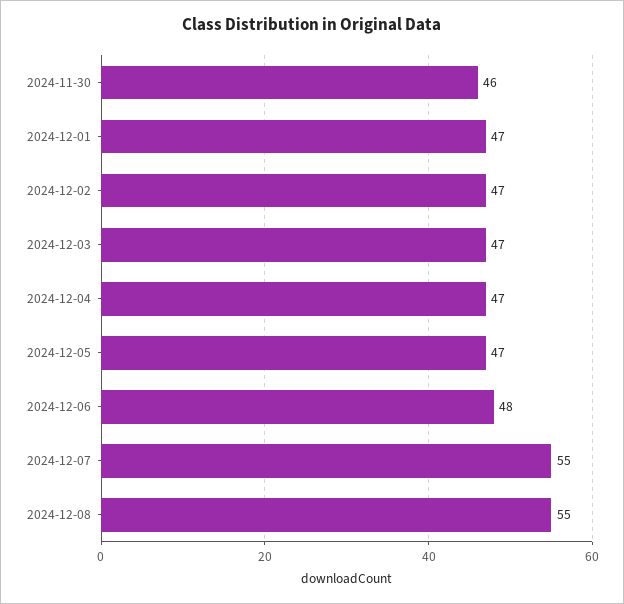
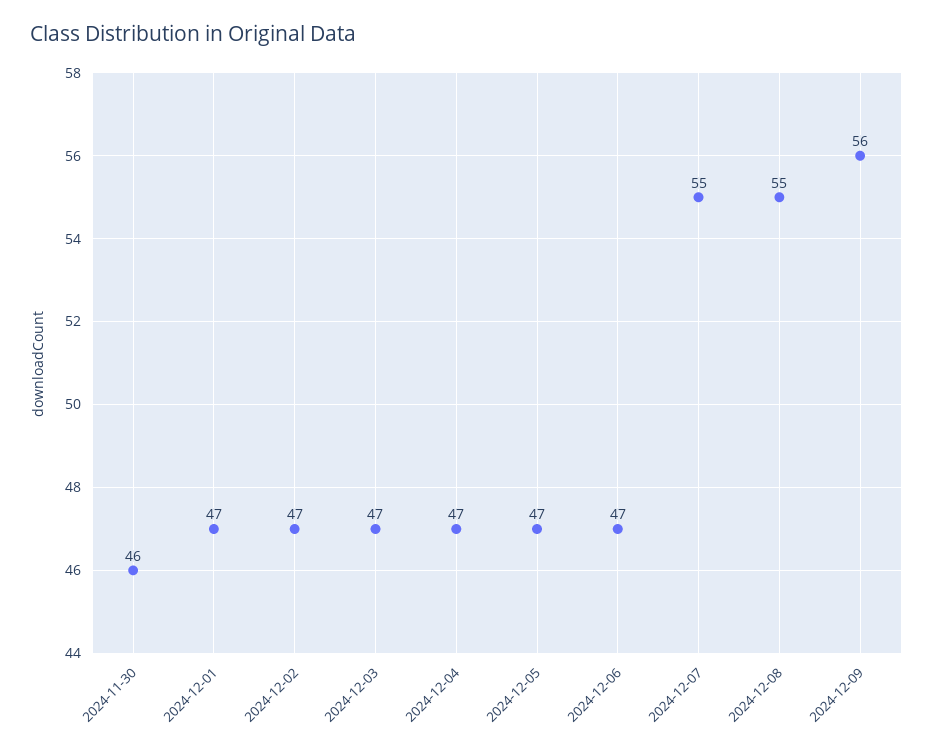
2024-12-06: 48 -> 47
2024-12-09: none -> 56

